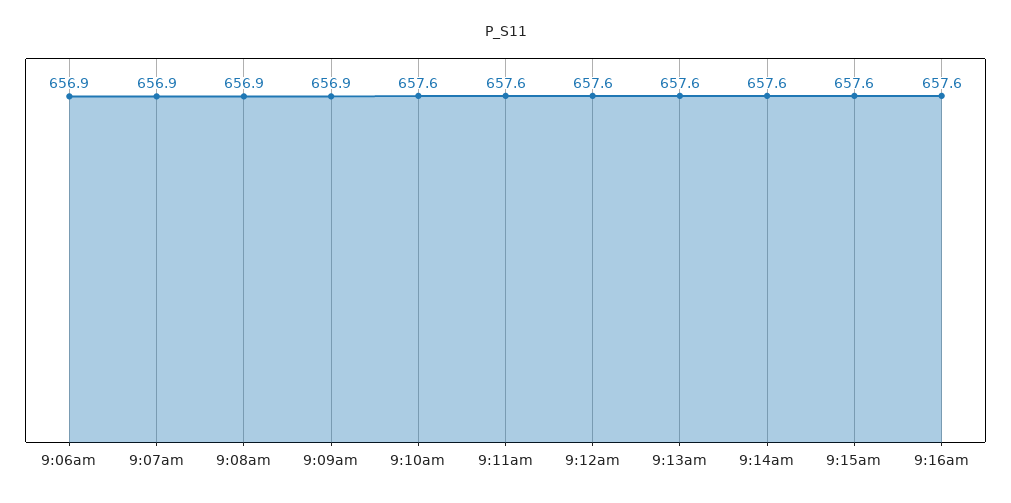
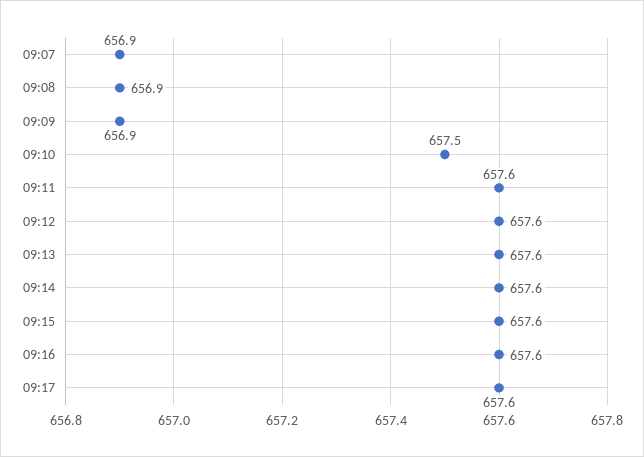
9:06am: 656.9 -> none
9:10am: 657.6 -> 657.5
09:17: none -> 657.6

